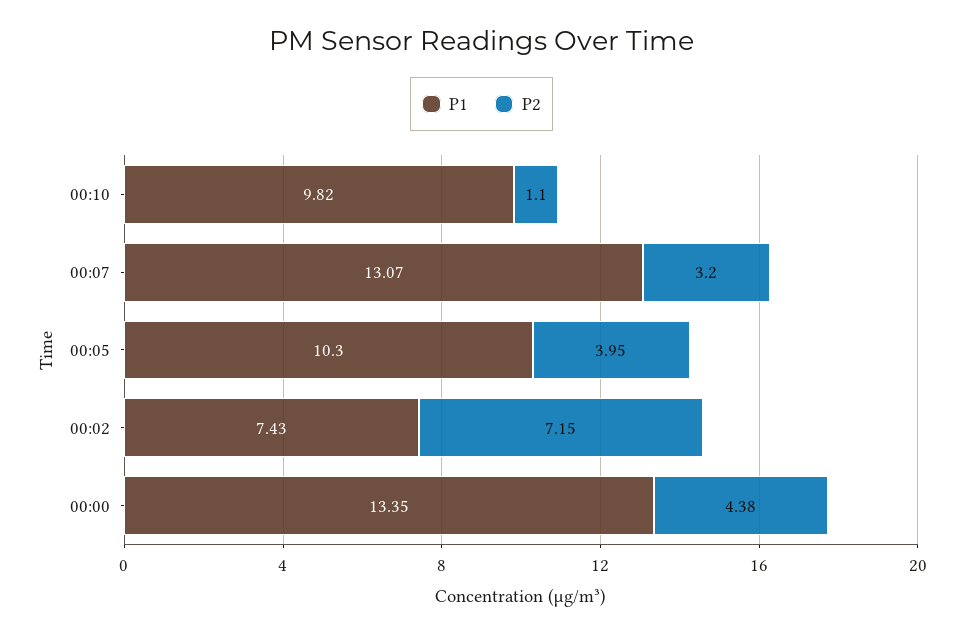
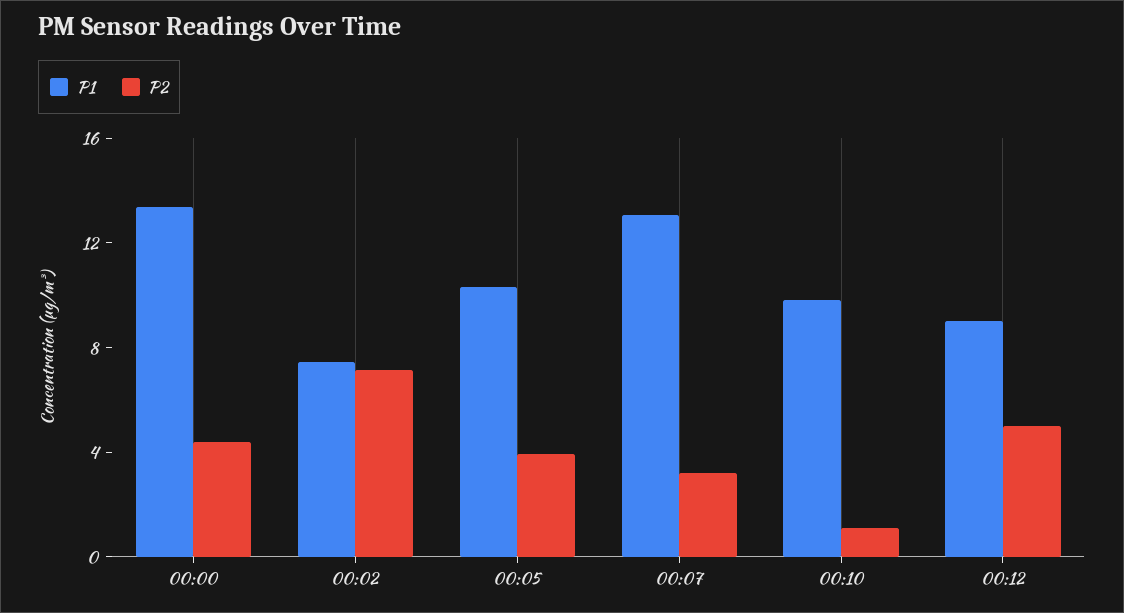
P1, 00:12: none -> 9
P2, 00:12: none -> 5

